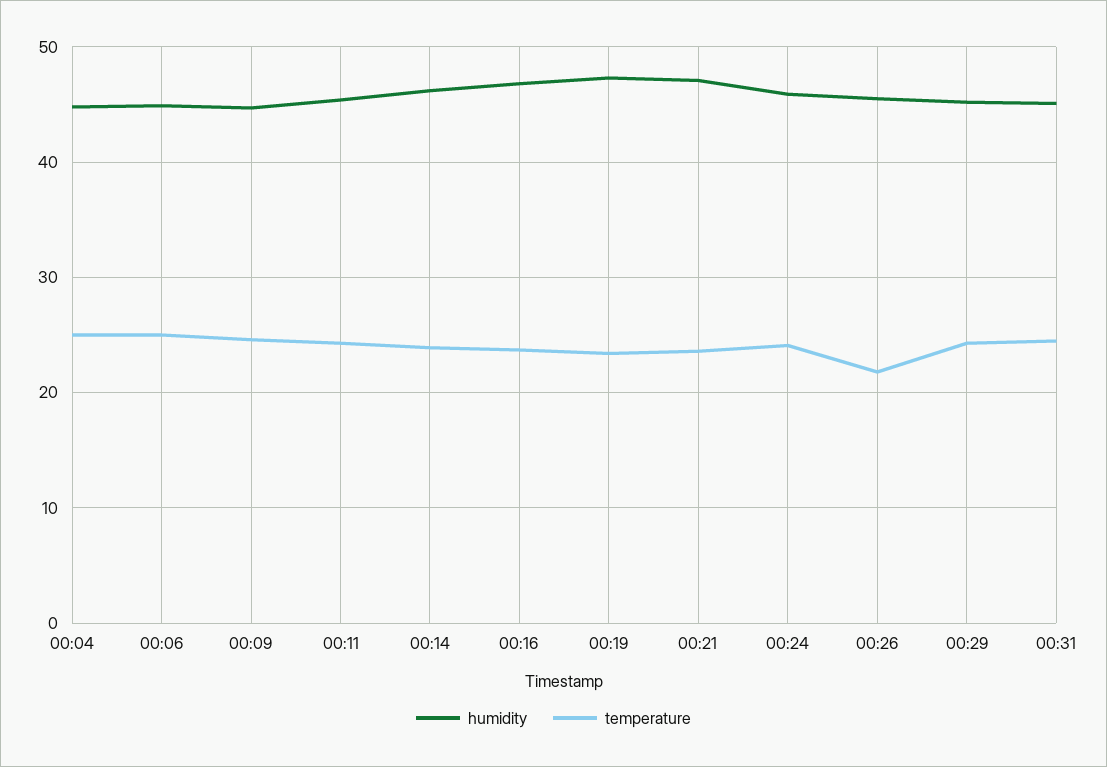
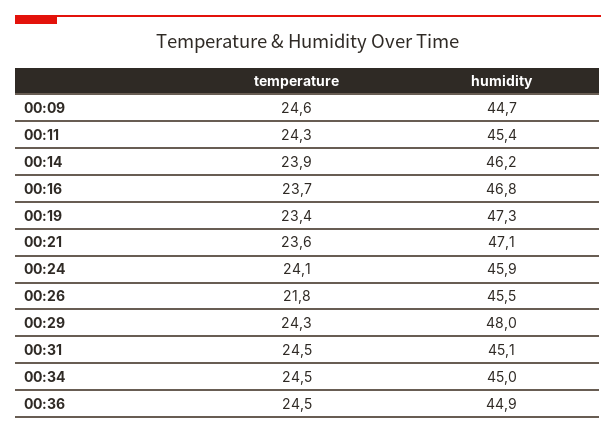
humidity, 00:04: 45 -> none
temperature, 00:04: 25 -> none
humidity, 00:06: 45 -> none
temperature, 00:06: 25 -> none
humidity, 00:29: 45 -> 48
temperature, 00:34: none -> 24.5
humidity, 00:34: none -> 45
temperature, 00:36: none -> 24.5
humidity, 00:36: none -> 44.9

